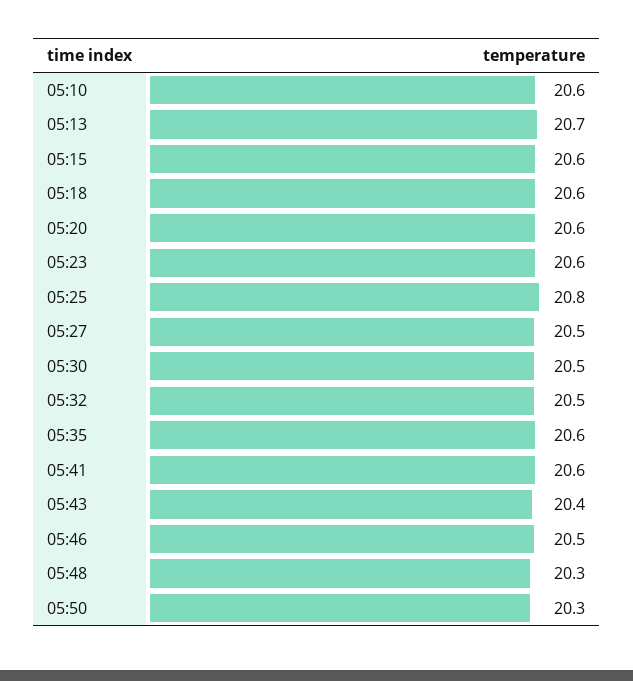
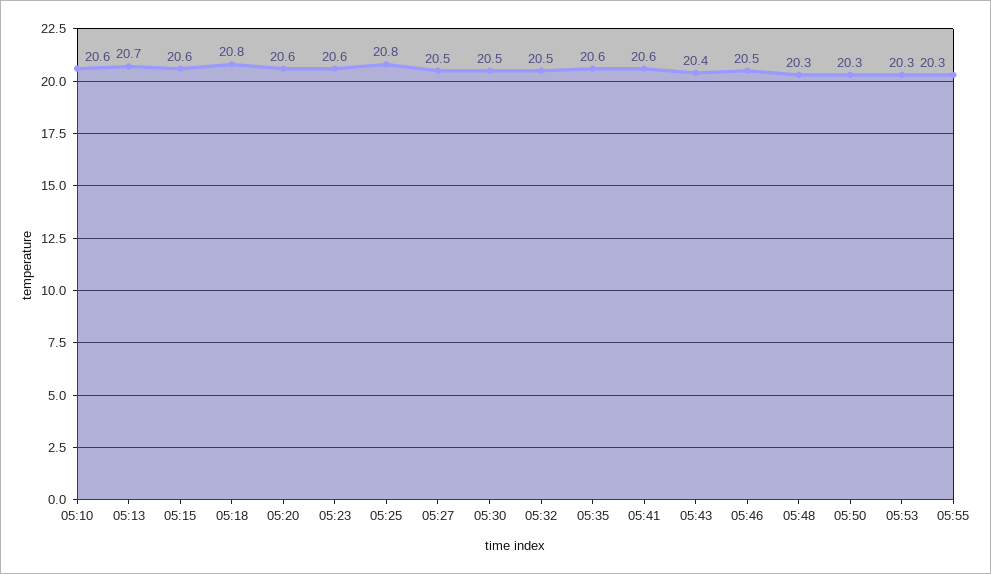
05:18: 20.6 -> 20.8
05:53: none -> 20.3
05:55: none -> 20.3

